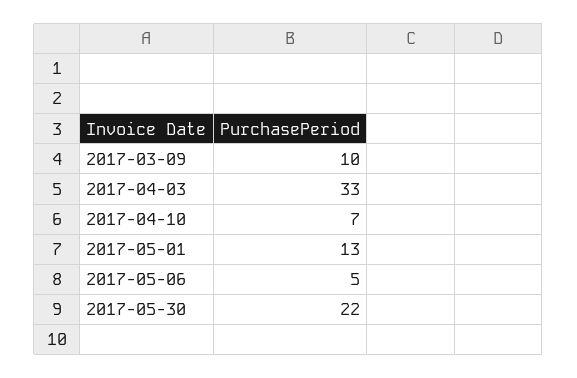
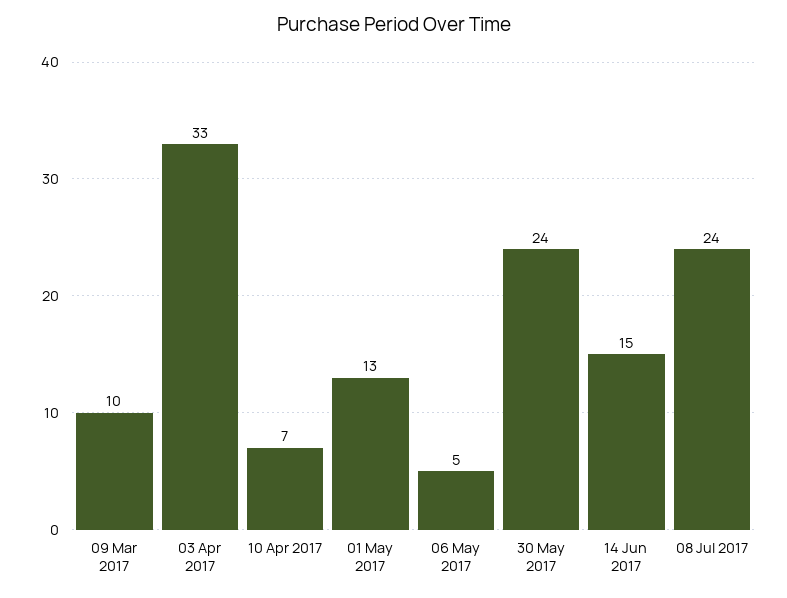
2017-05-30: 22 -> 24
14 Jun 2017: none -> 15
08 Jul 2017: none -> 24

